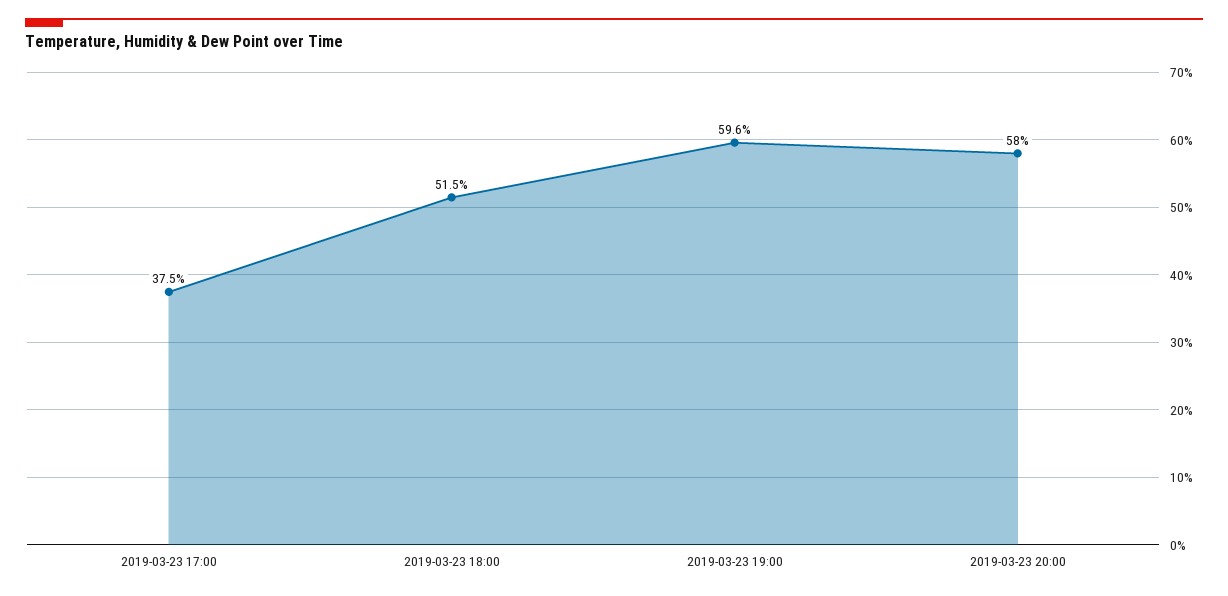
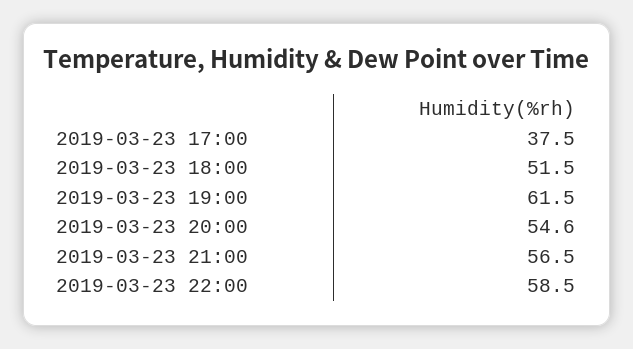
2019-03-23 19:00: 59.6 -> 61.5
2019-03-23 20:00: 58 -> 54.6
2019-03-23 21:00: none -> 56.5
2019-03-23 22:00: none -> 58.5

